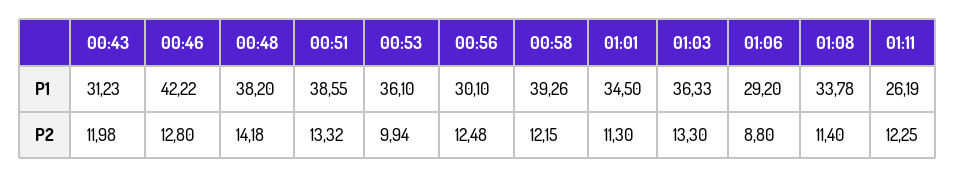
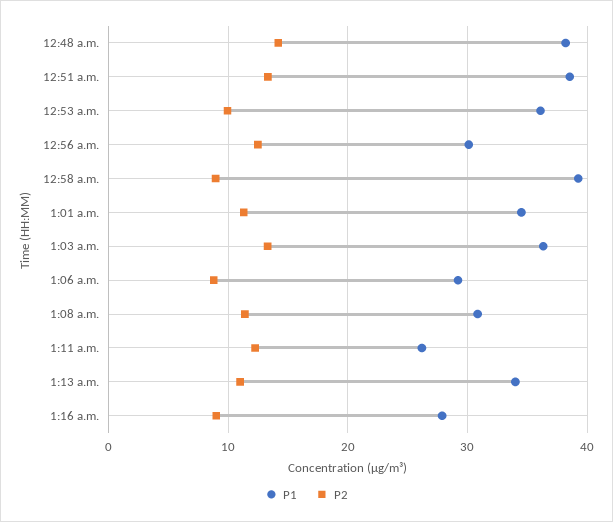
P1, 00:43: 31.23 -> none
P1, 00:46: 42.22 -> none
P1, 01:08: 33.78 -> 31
P2, 00:43: 11.98 -> none
P2, 00:46: 12.8 -> none
P2, 00:58: 12.15 -> 9
P1, 1:13 a.m.: none -> 34
P2, 1:13 a.m.: none -> 11
P1, 1:16 a.m.: none -> 28
P2, 1:16 a.m.: none -> 9

